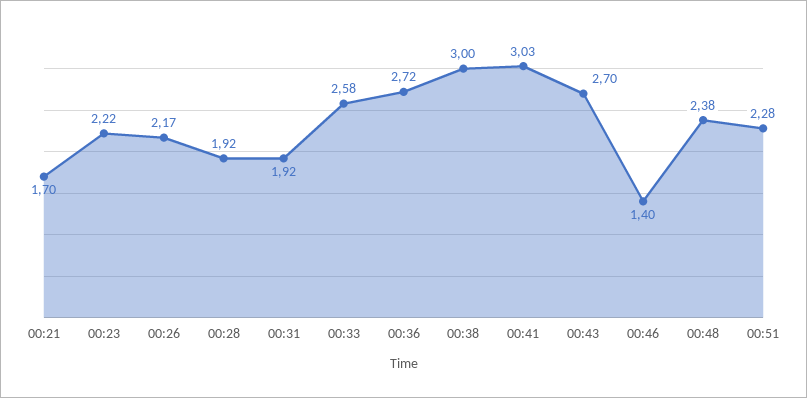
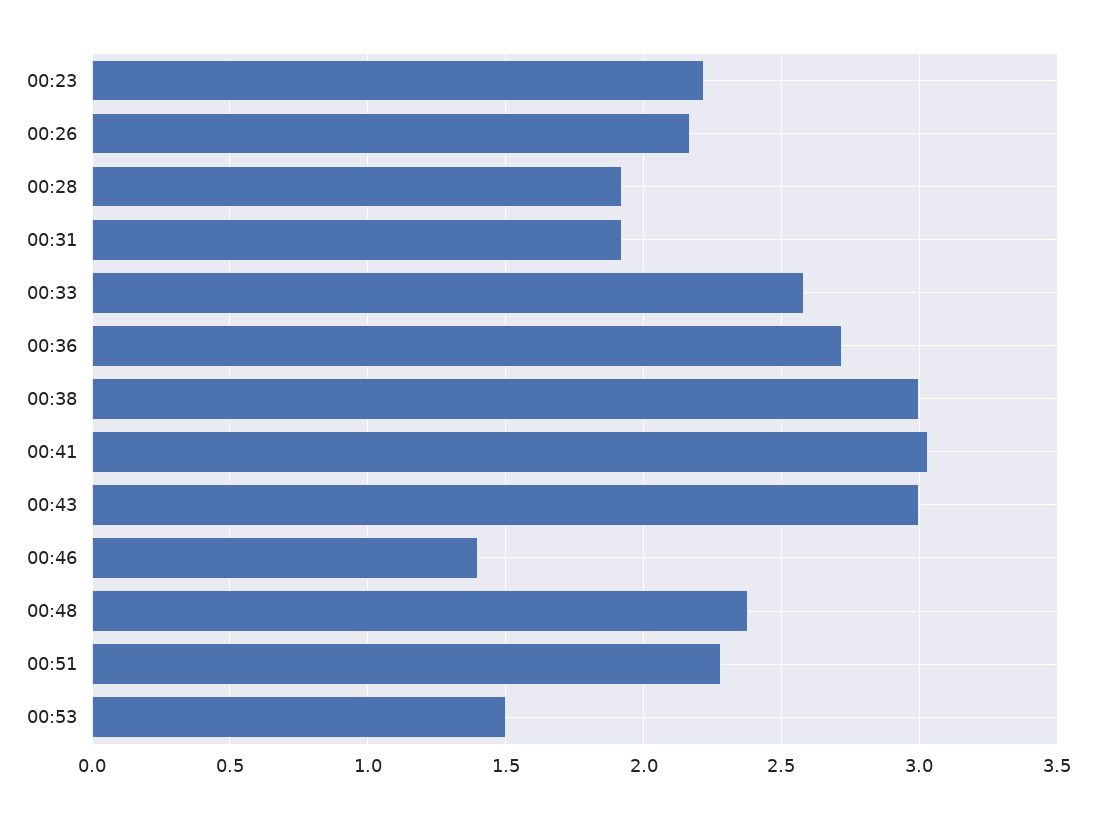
00:21: 1.7 -> none
00:43: 2.7 -> 3
00:53: none -> 1.5

